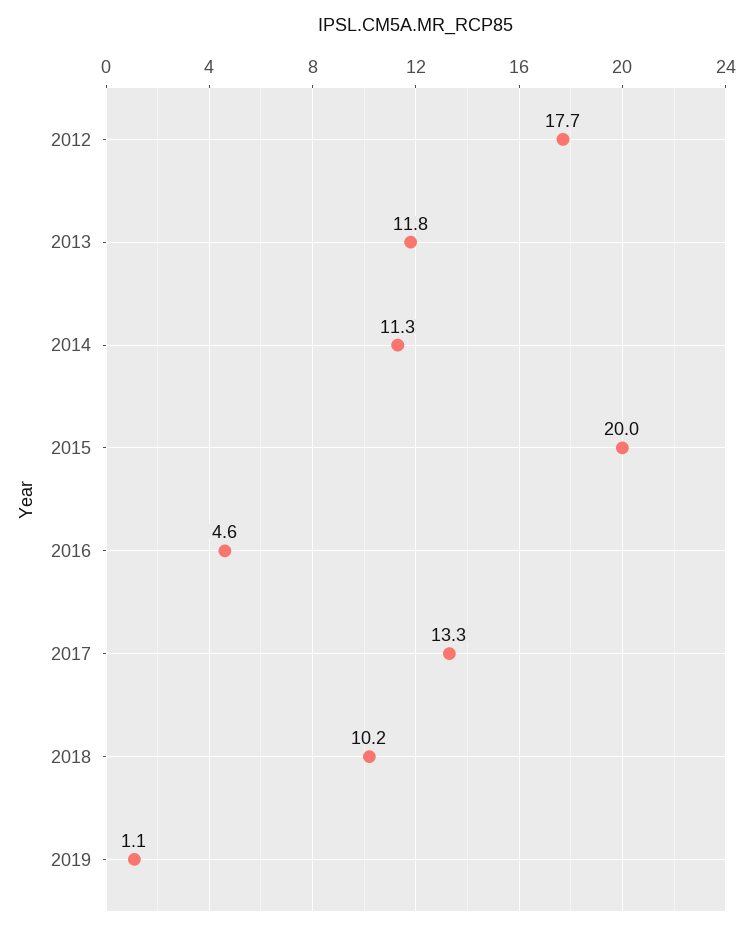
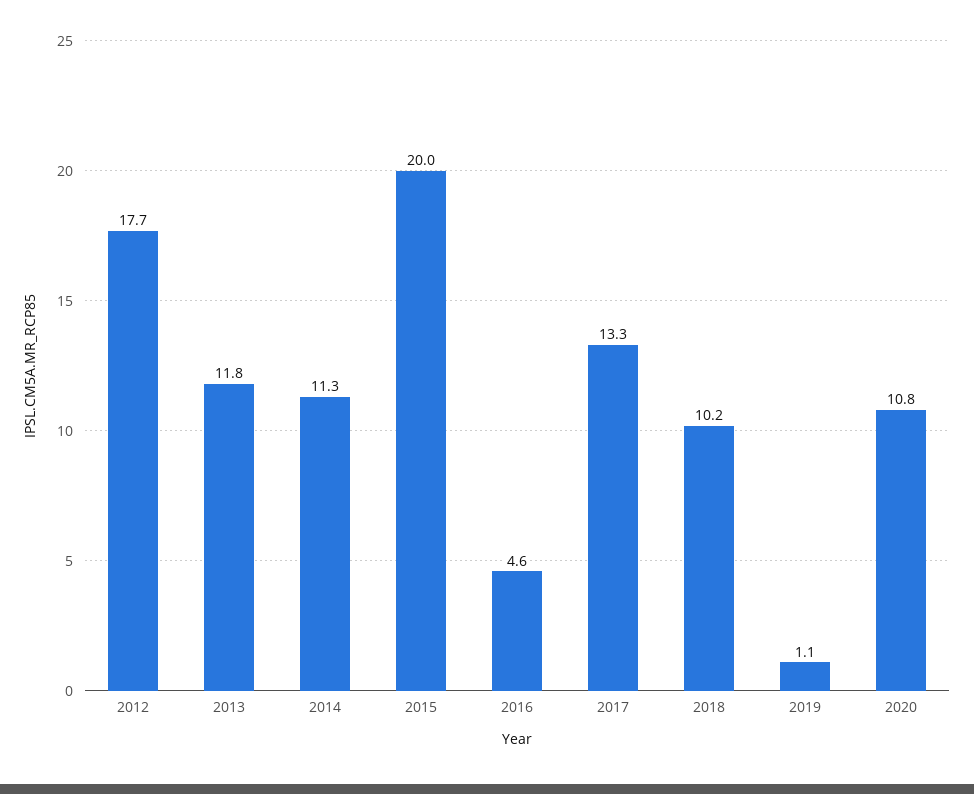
2020: none -> 10.8

